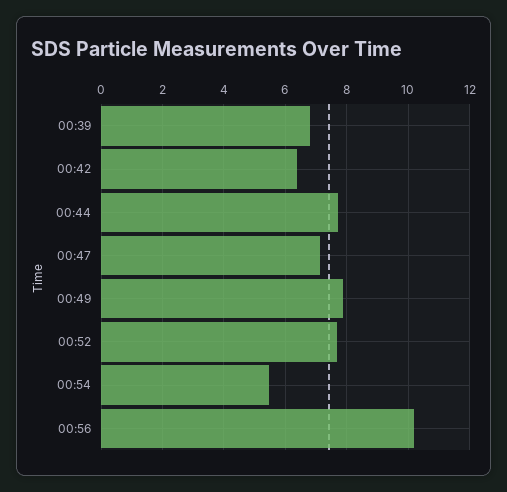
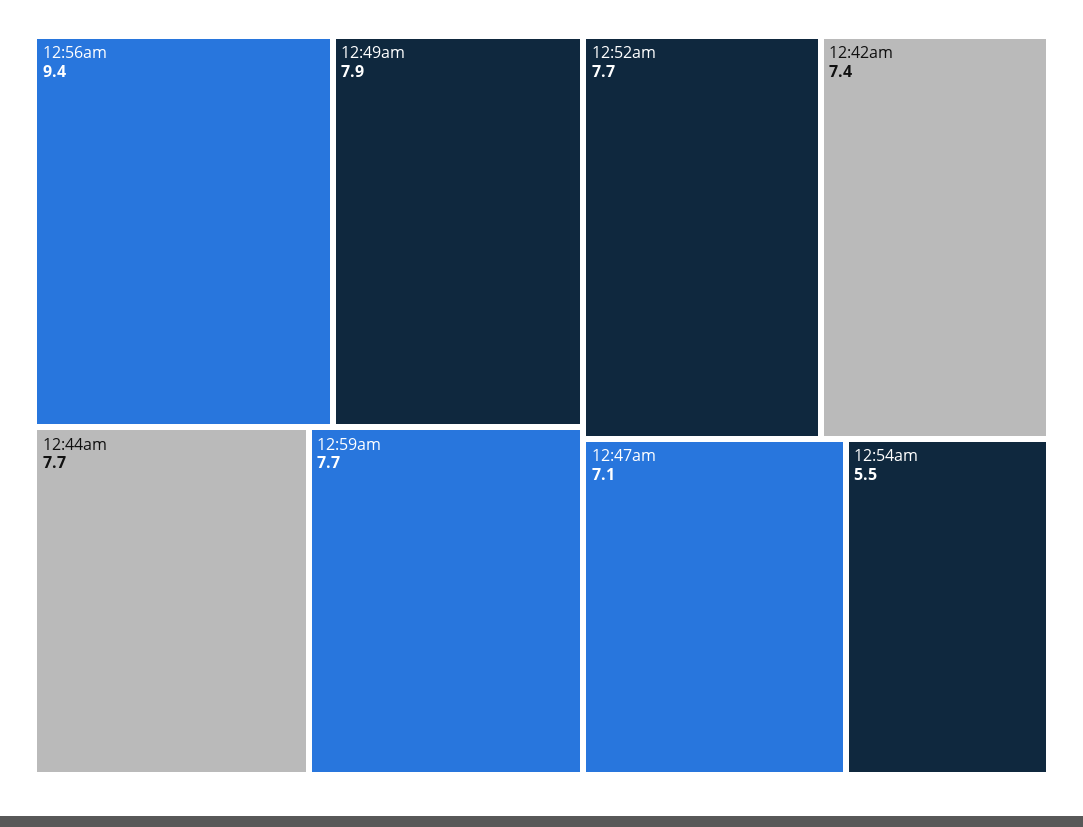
00:39: 6.8 -> none
00:42: 6.4 -> 7.4
00:56: 10.2 -> 9.4
12:59am: none -> 7.7

